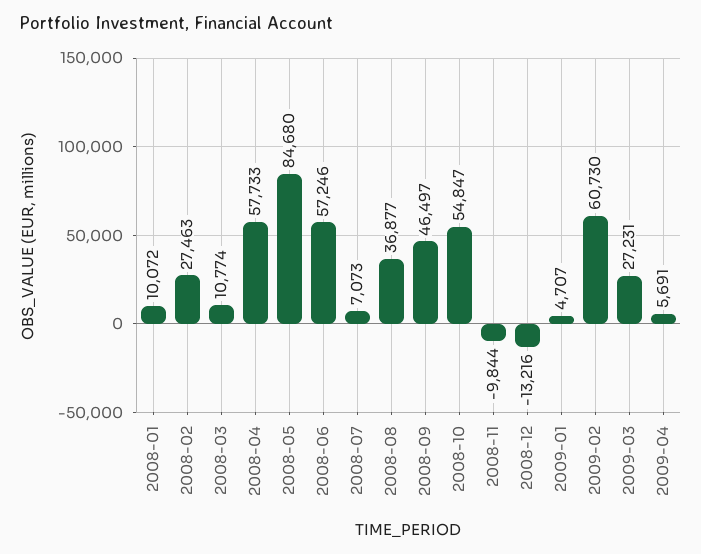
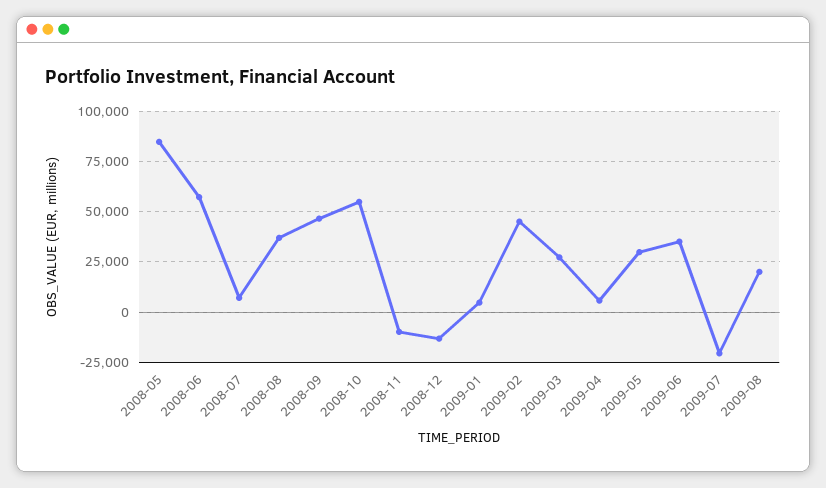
2008-01: 10072 -> none
2008-02: 27463 -> none
2008-03: 10774 -> none
2008-04: 57733 -> none
2009-02: 60730 -> 45000
2009-05: none -> 30000
2009-06: none -> 35000
2009-07: none -> -20000
2009-08: none -> 20000

